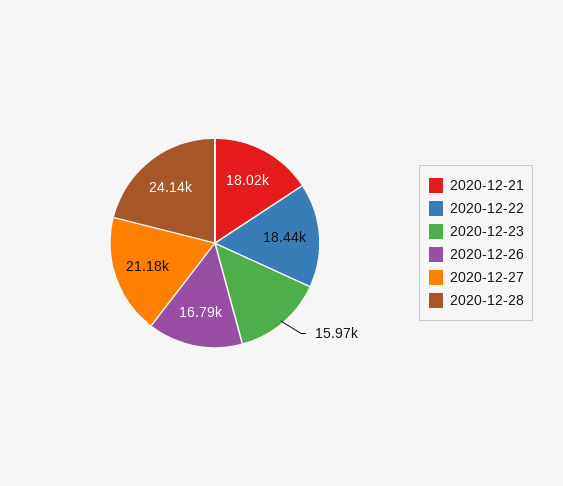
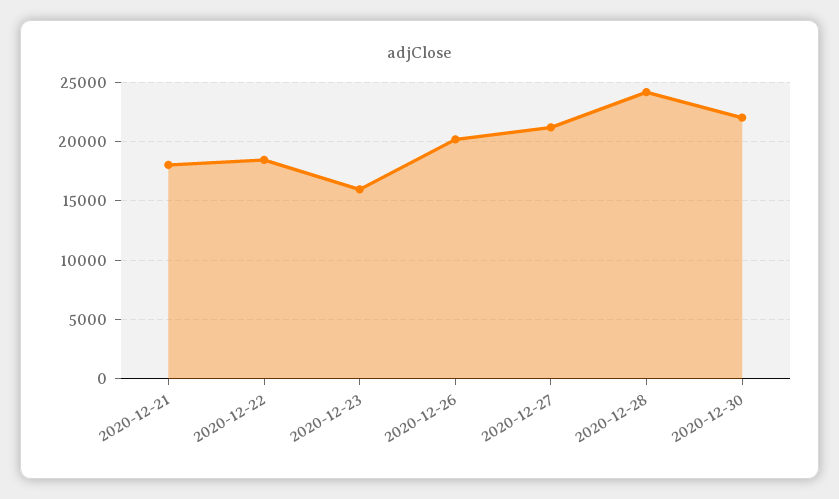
2020-12-26: 16790 -> 20000
2020-12-30: none -> 22000

